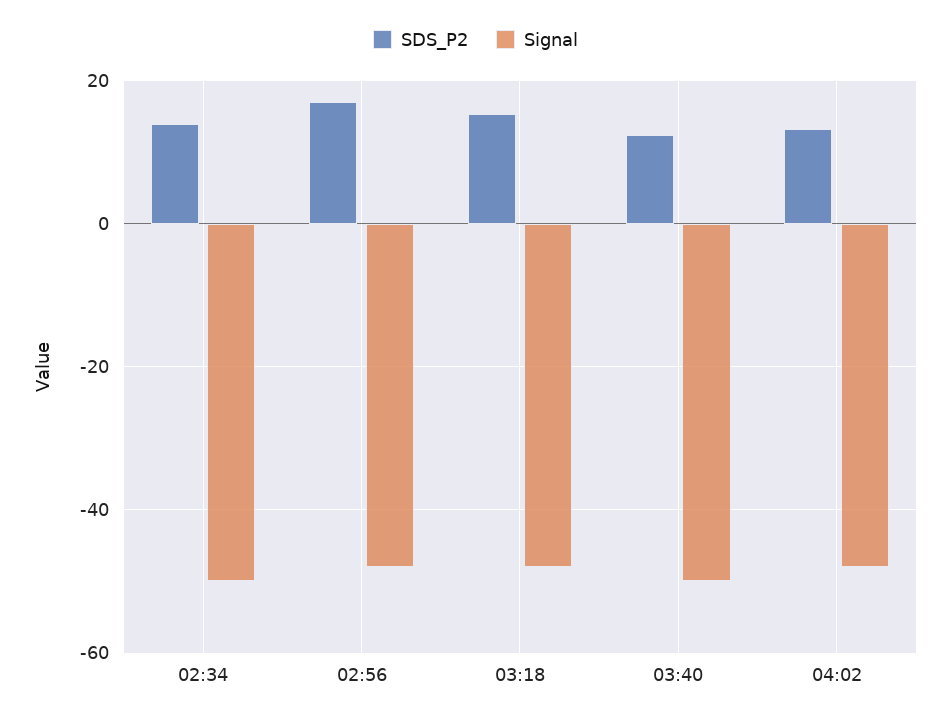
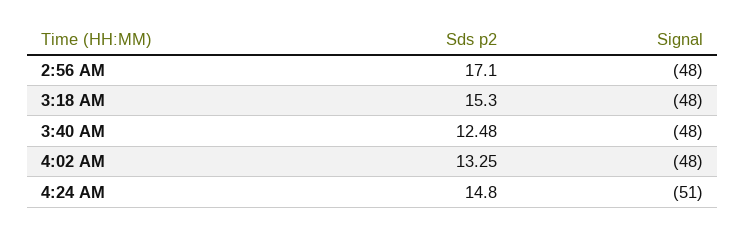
SDS_P2, 02:34: 14 -> none
Signal, 02:34: -50 -> none
Signal, 03:40: -50 -> -48
SDS_P2, 4:24 AM: none -> 14.8
Signal, 4:24 AM: none -> -51

